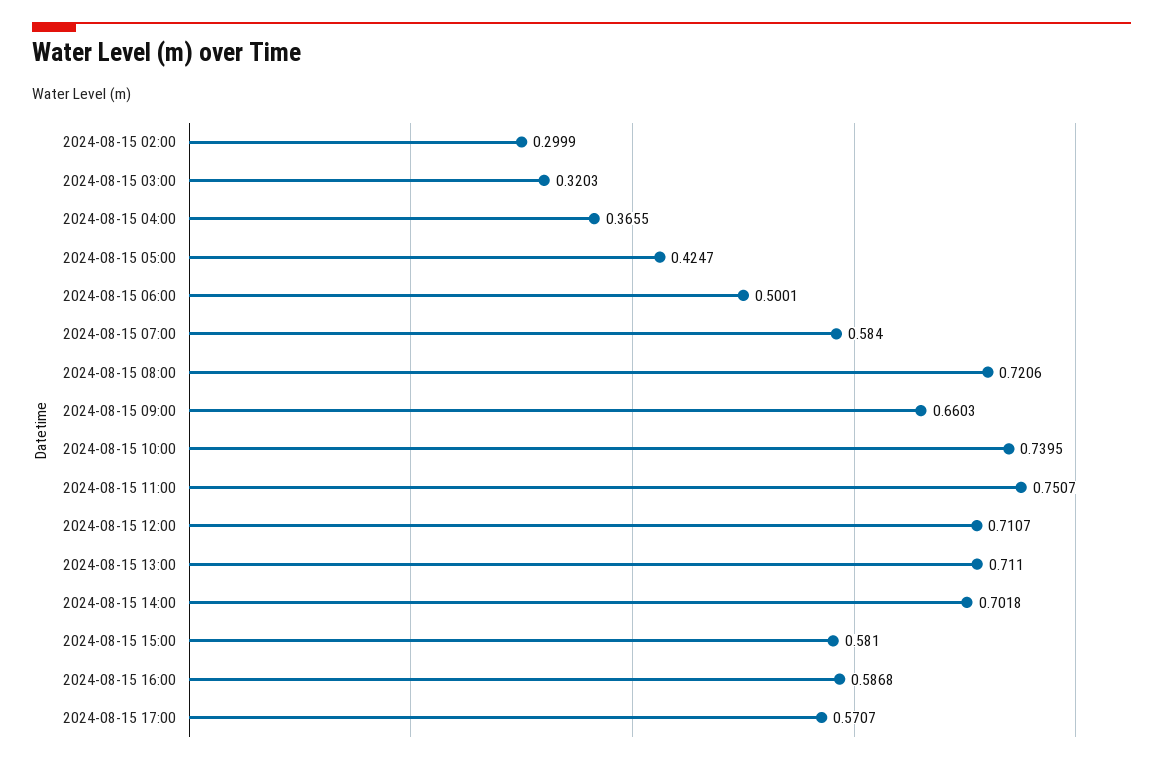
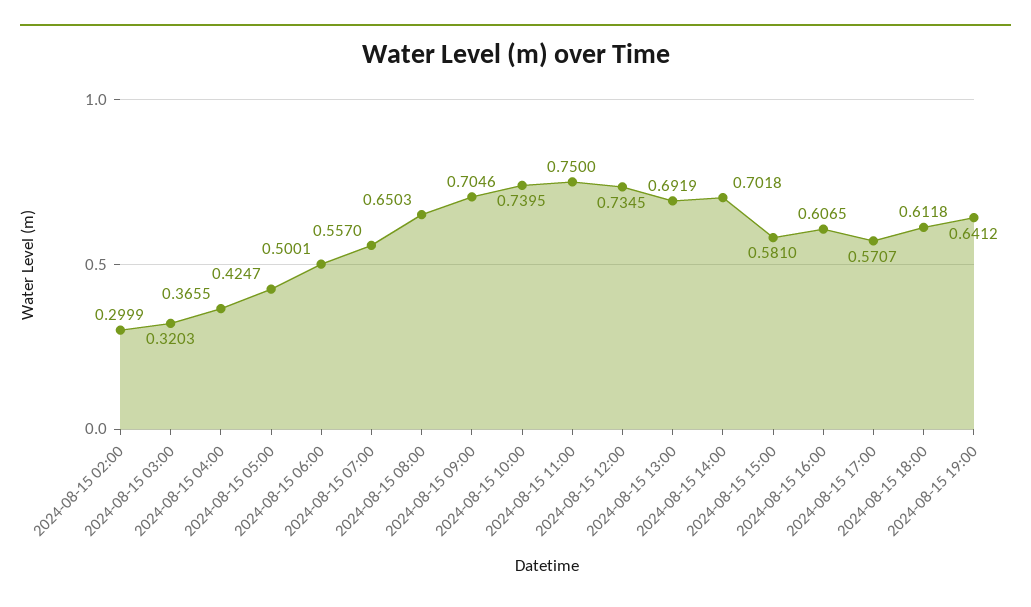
2024-08-15 07:00: 0.584 -> 0.557
2024-08-15 08:00: 0.7206 -> 0.6503
2024-08-15 09:00: 0.6603 -> 0.7046
2024-08-15 11:00: 0.7507 -> 0.75
2024-08-15 12:00: 0.7107 -> 0.7345
2024-08-15 13:00: 0.711 -> 0.6919
2024-08-15 16:00: 0.5868 -> 0.6065
2024-08-15 18:00: none -> 0.6118
2024-08-15 19:00: none -> 0.6412

